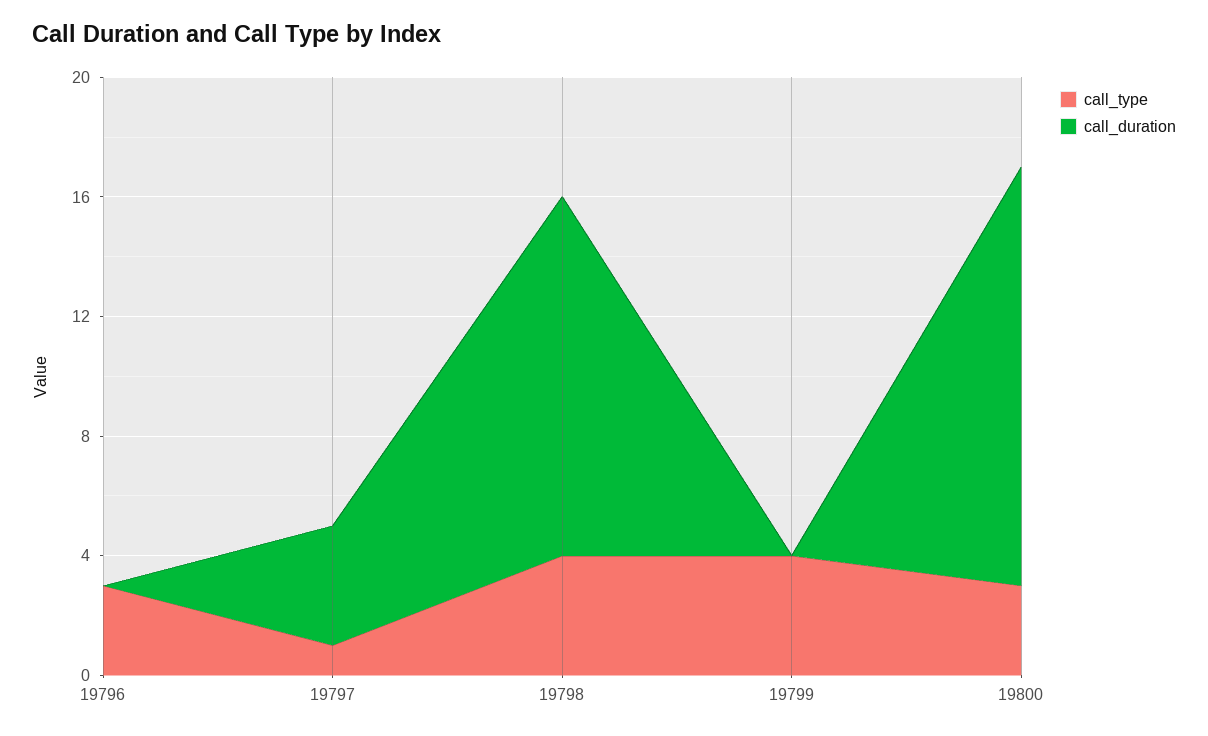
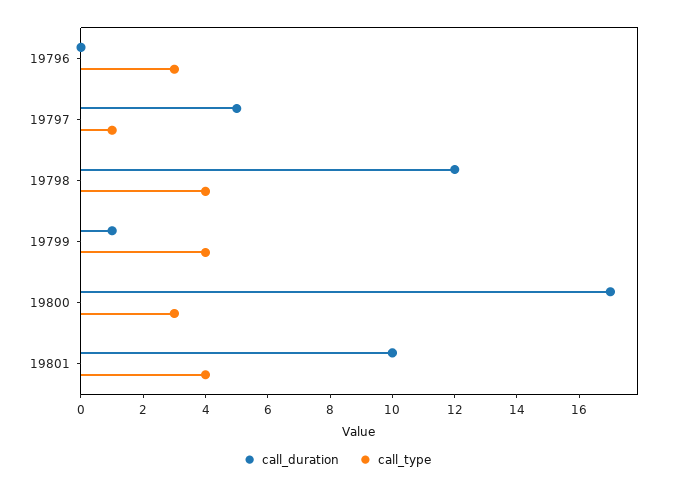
call_duration, 19797: 4 -> 5
call_duration, 19799: 0 -> 1
call_duration, 19800: 14 -> 17
call_duration, 19801: none -> 10
call_type, 19801: none -> 4

